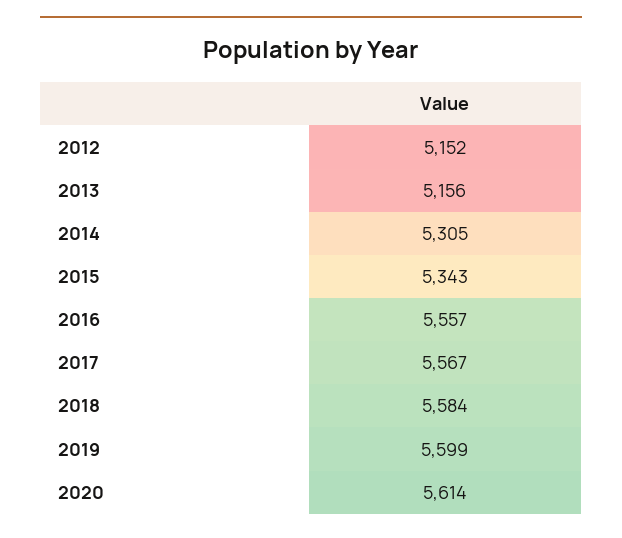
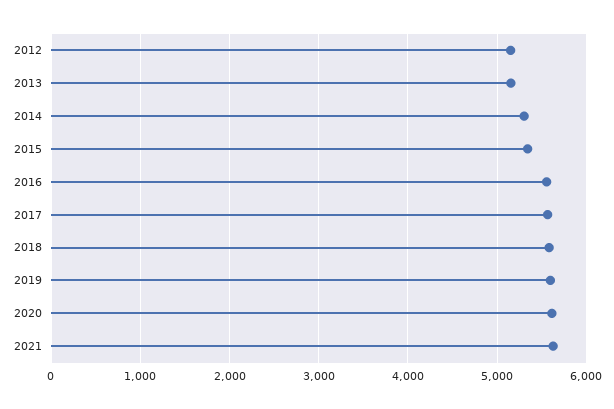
2021: none -> 5600

